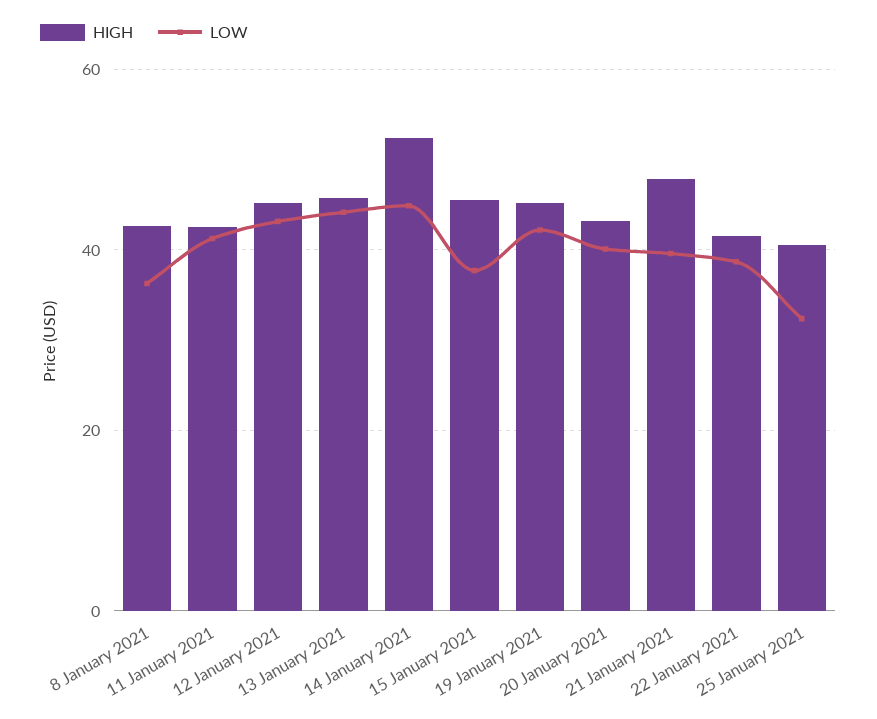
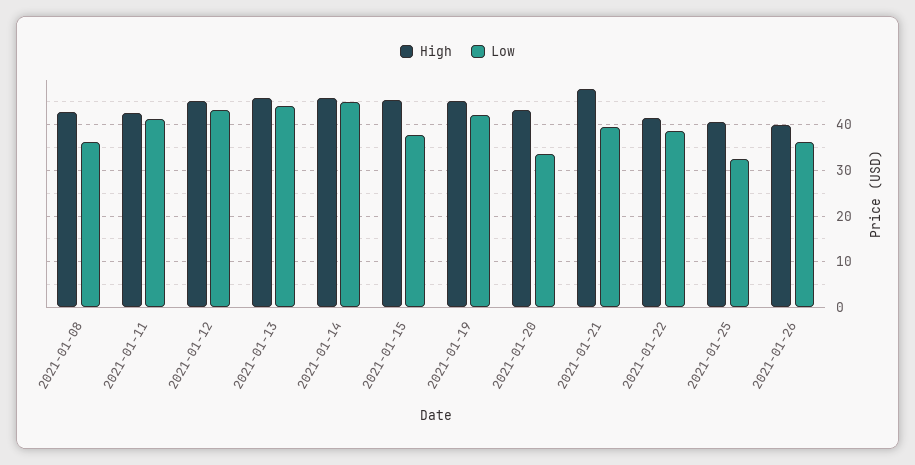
HIGH, 14 January 2021: 52 -> 46
LOW, 20 January 2021: 40 -> 34
HIGH, 2021-01-26: none -> 40
LOW, 2021-01-26: none -> 36

